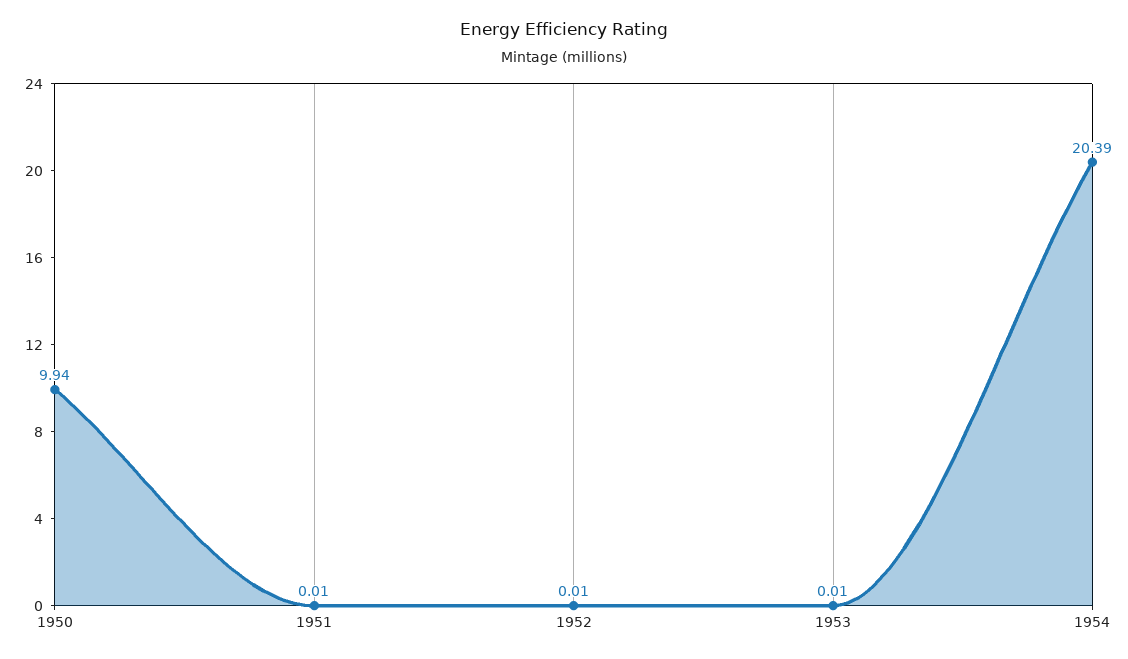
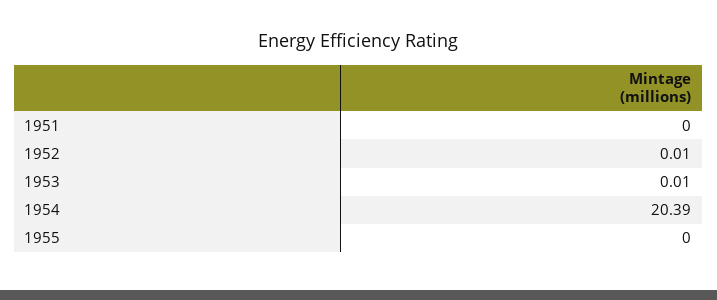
1950: 9.94 -> none
1951: 0.01 -> 0
1955: none -> 0

